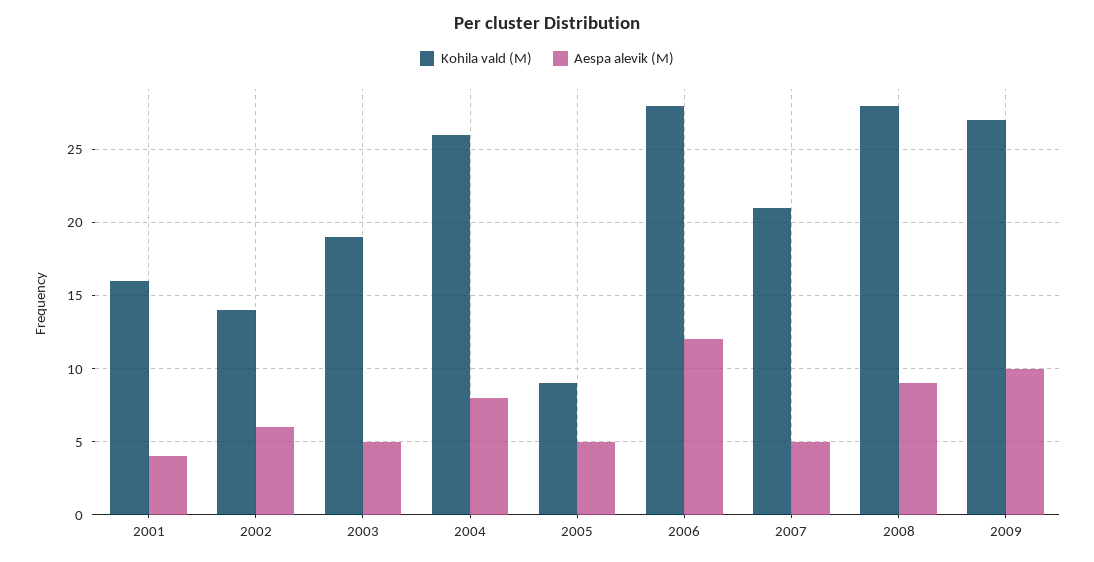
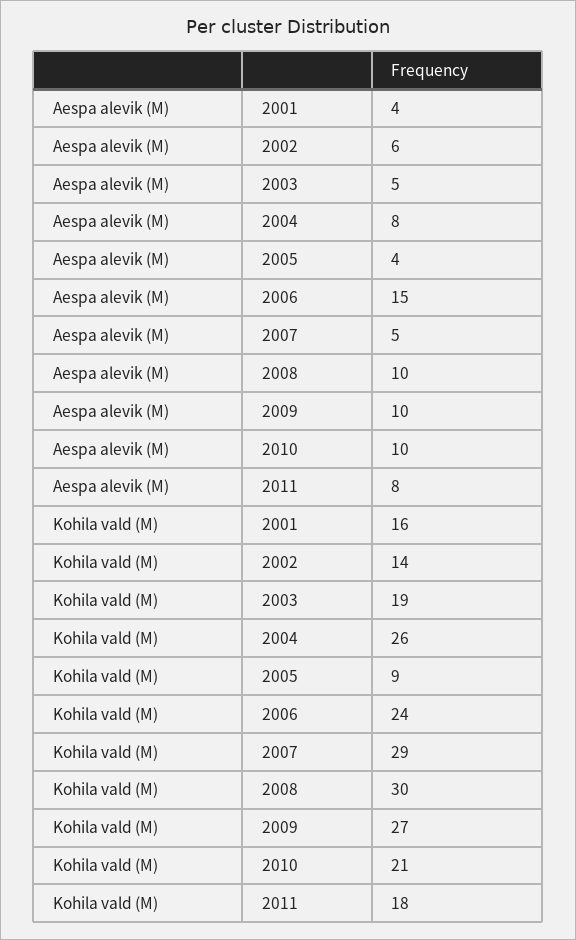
Aespa alevik (M), 2005: 5 -> 4
Kohila vald (M), 2006: 28 -> 24
Aespa alevik (M), 2006: 12 -> 15
Kohila vald (M), 2007: 21 -> 29
Kohila vald (M), 2008: 28 -> 30
Aespa alevik (M), 2008: 9 -> 10
Aespa alevik (M), 2010: none -> 10
Aespa alevik (M), 2011: none -> 8
Kohila vald (M), 2010: none -> 21
Kohila vald (M), 2011: none -> 18

